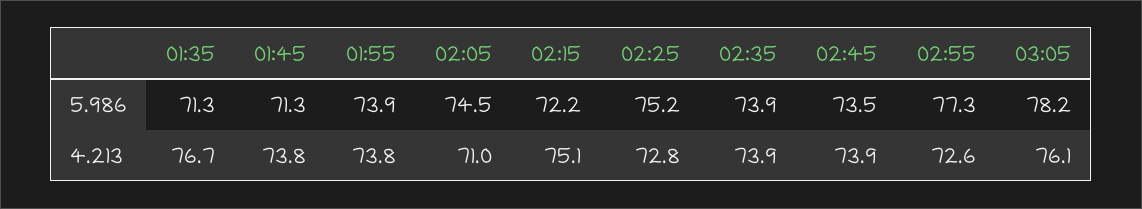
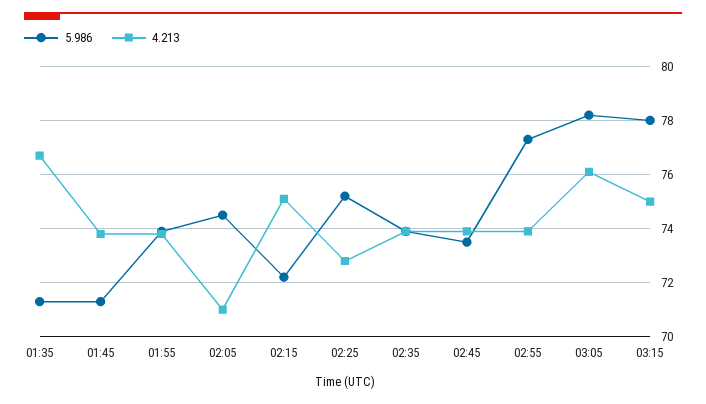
4.213, 02:55: 72.6 -> 74
5.986, 03:15: none -> 78
4.213, 03:15: none -> 75

